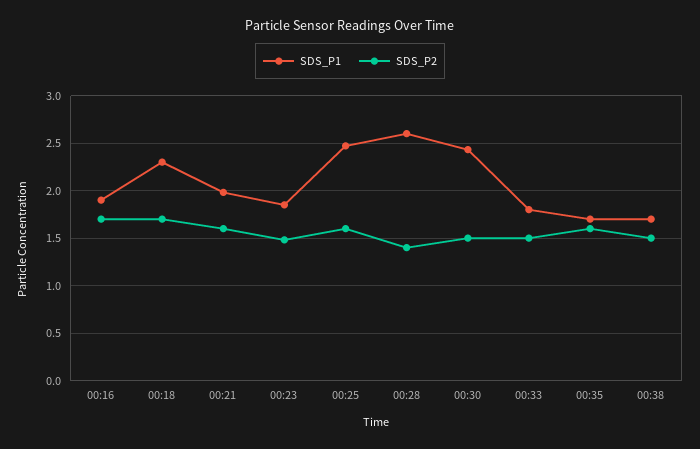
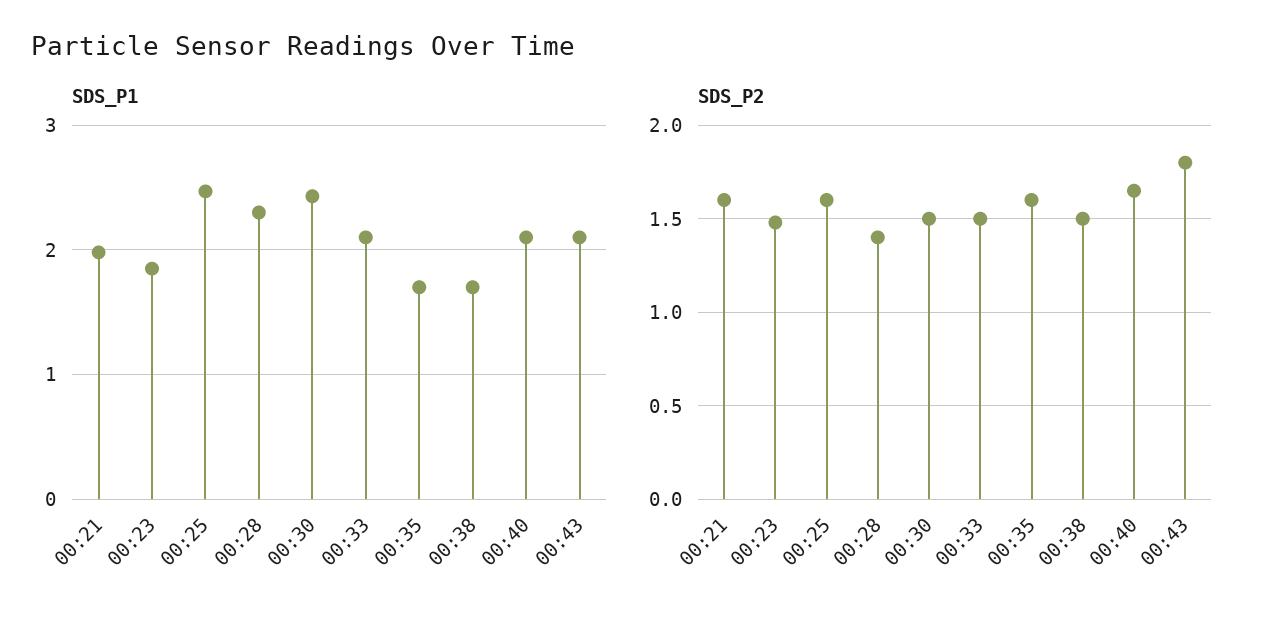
SDS_P1, 00:16: 1.9 -> none
SDS_P2, 00:16: 1.7 -> none
SDS_P1, 00:18: 2.3 -> none
SDS_P2, 00:18: 1.7 -> none
SDS_P1, 00:28: 2.6 -> 2.3
SDS_P1, 00:33: 1.8 -> 2.1
SDS_P1, 00:40: none -> 2.1
SDS_P1, 00:43: none -> 2.1
SDS_P2, 00:40: none -> 1.65
SDS_P2, 00:43: none -> 1.8

